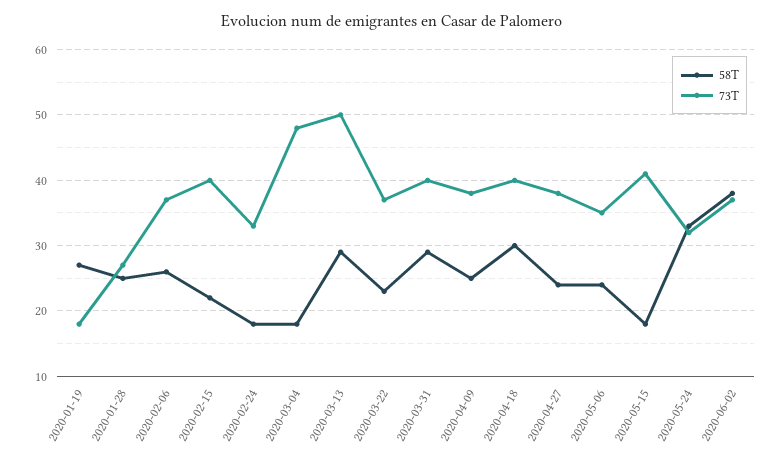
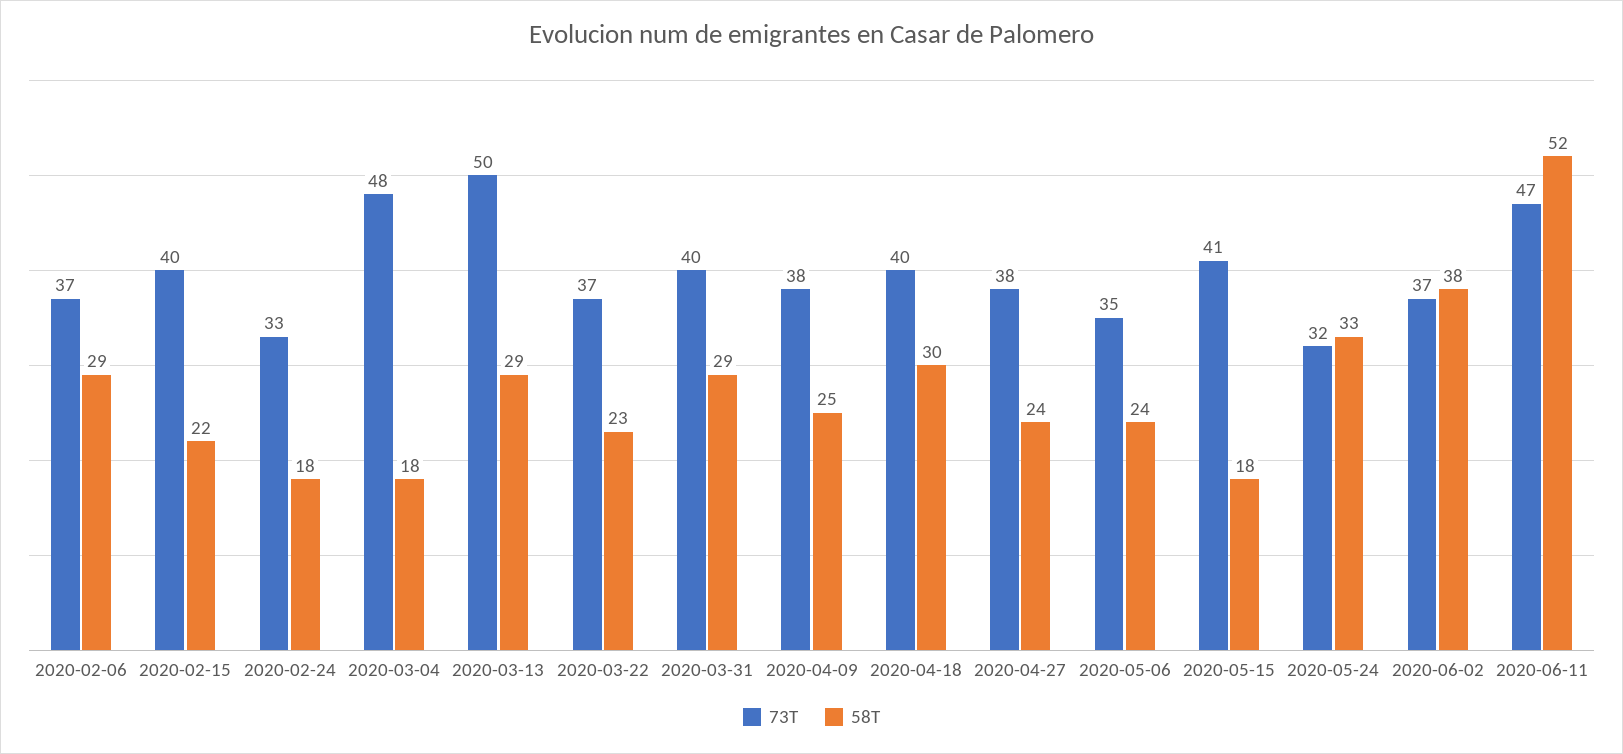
58T, 2020-01-19: 27 -> none
73T, 2020-01-19: 18 -> none
58T, 2020-01-28: 25 -> none
73T, 2020-01-28: 27 -> none
58T, 2020-02-06: 26 -> 29
73T, 2020-06-11: none -> 47
58T, 2020-06-11: none -> 52

